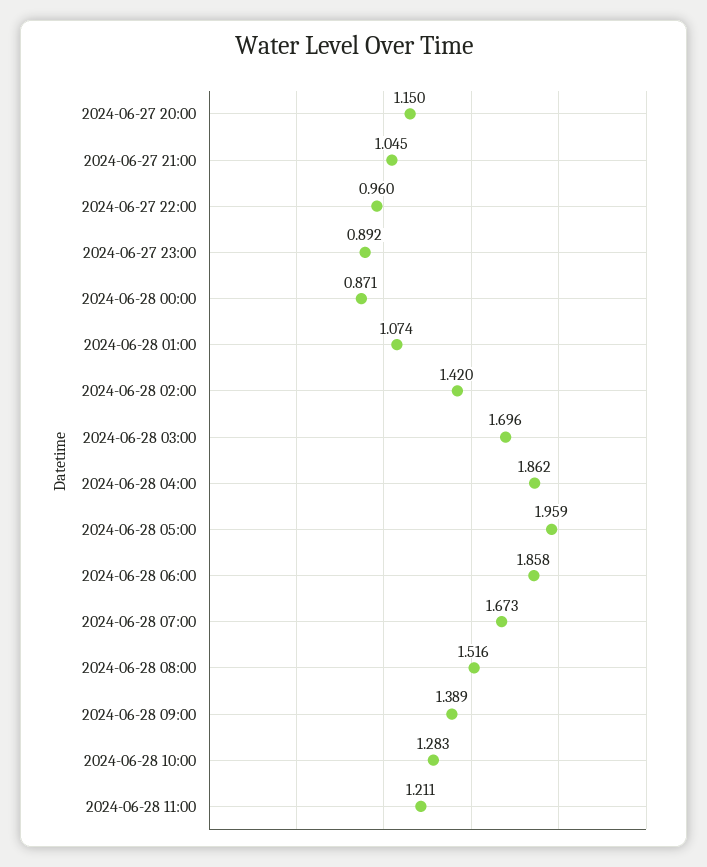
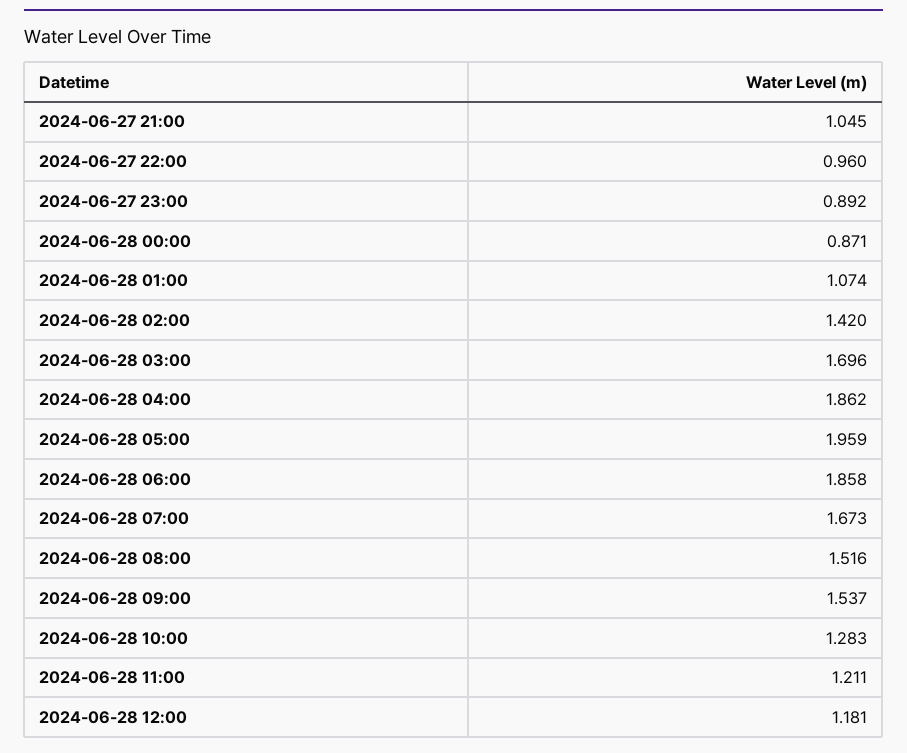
2024-06-27 20:00: 1.15 -> none
2024-06-28 09:00: 1.389 -> 1.537
2024-06-28 12:00: none -> 1.181

